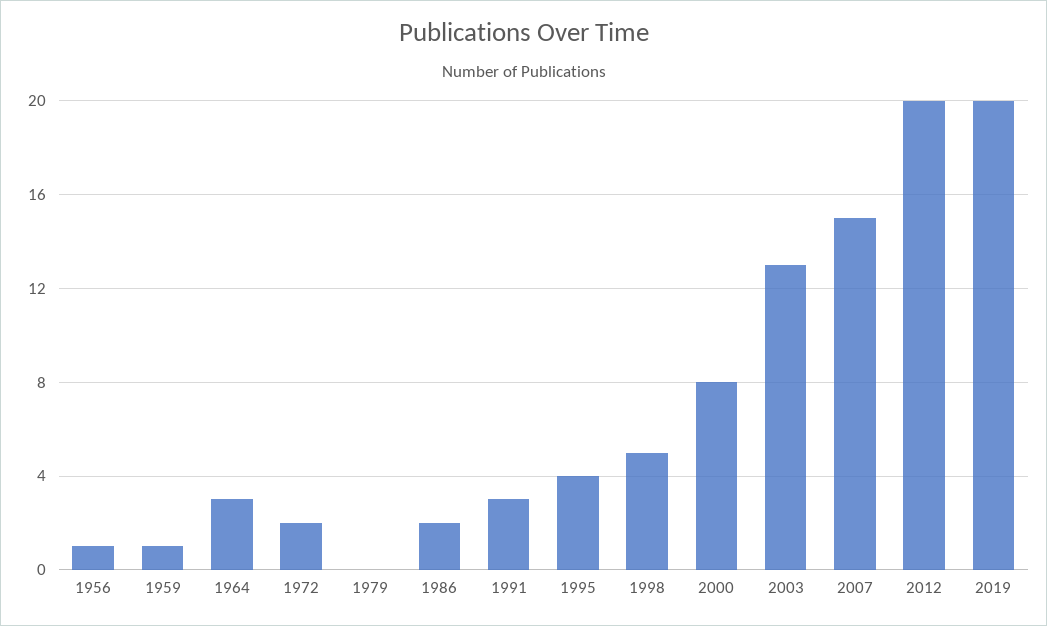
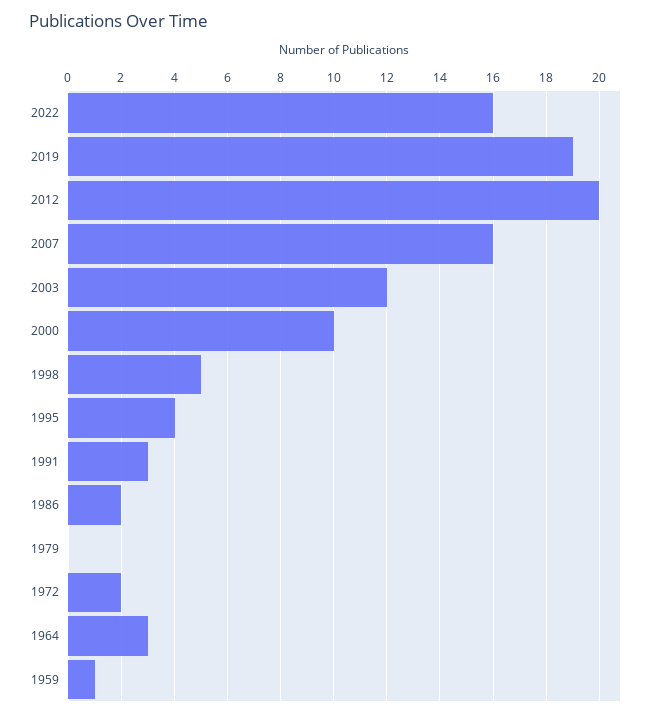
1956: 1 -> none
2000: 8 -> 10
2003: 13 -> 12
2007: 15 -> 16
2019: 20 -> 19
2022: none -> 16

